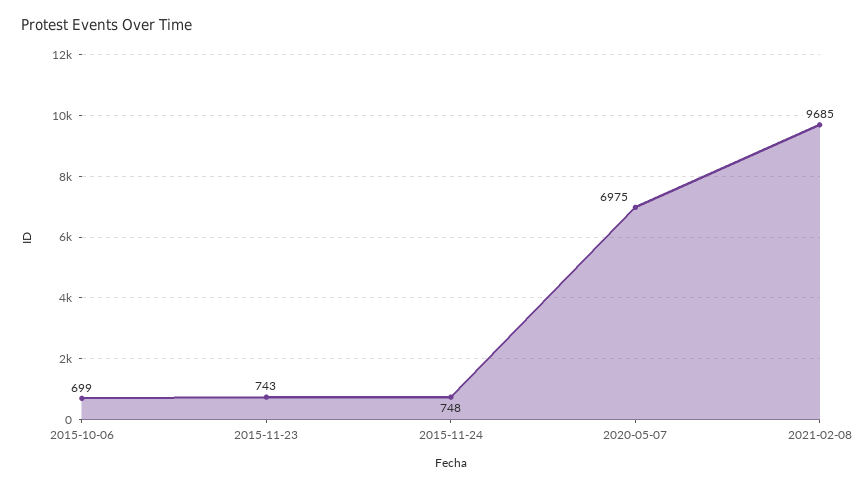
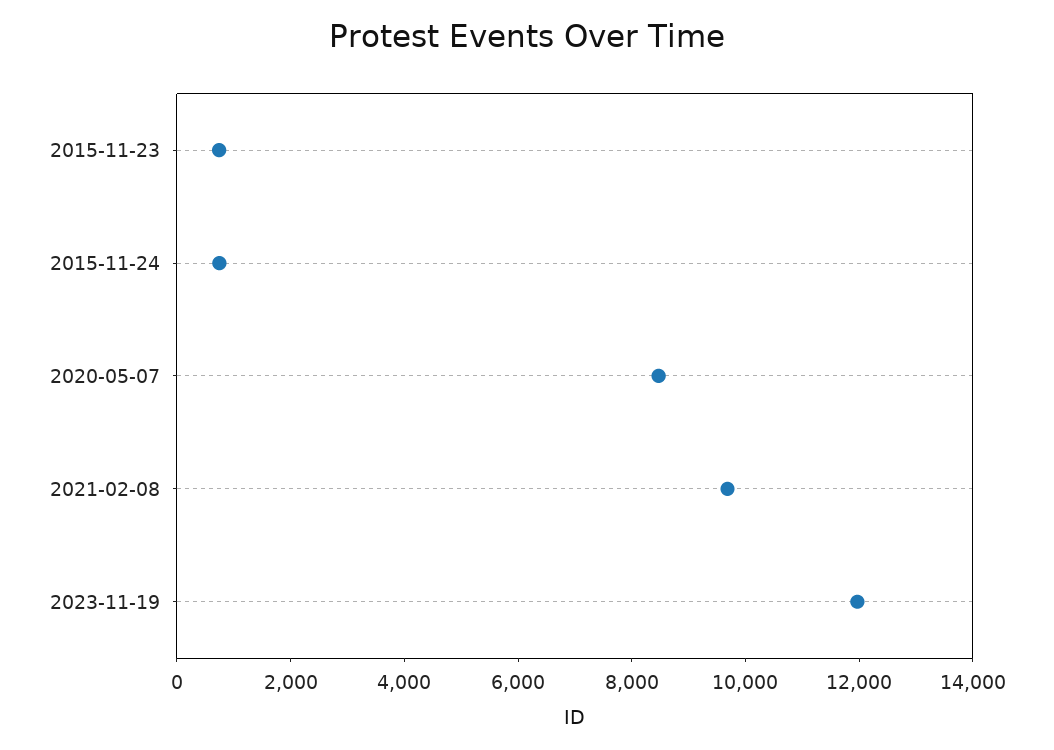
2015-10-06: 699 -> none
2020-05-07: 6975 -> 8500
2023-11-19: none -> 12000

